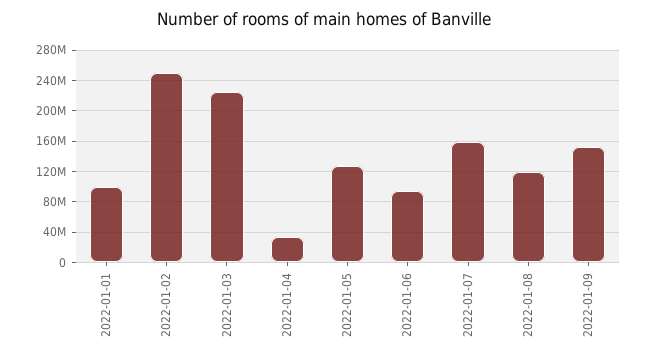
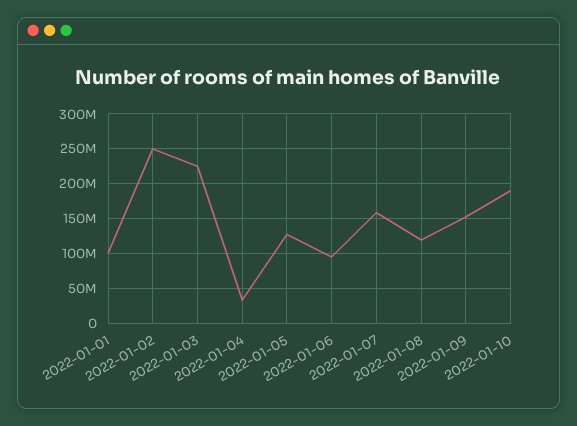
2022-01-10: none -> 190000000

